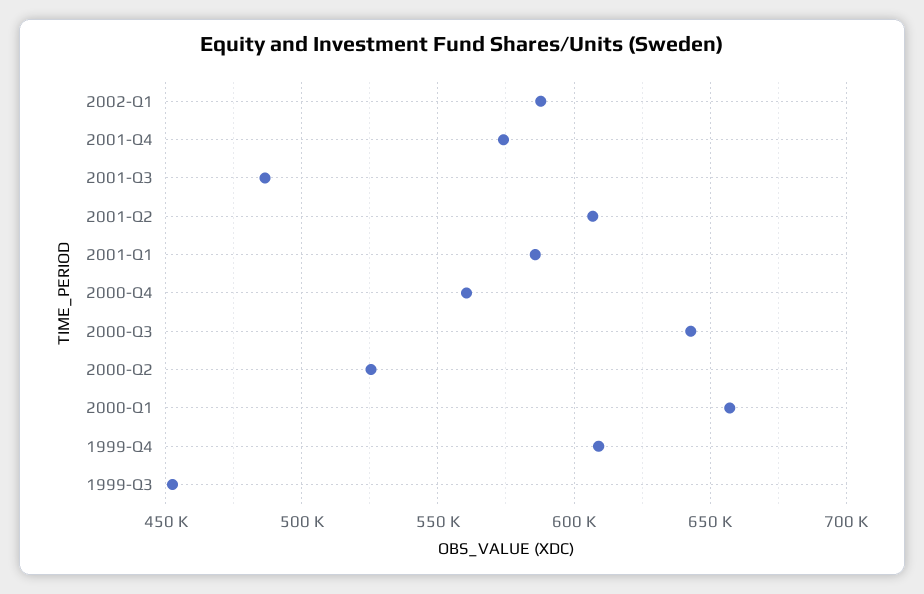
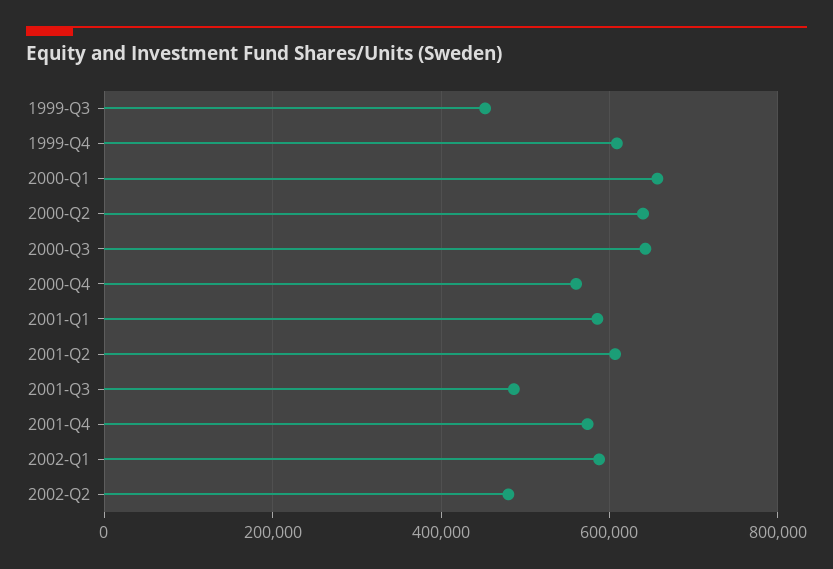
2000-Q2: 525000 -> 640000
2002-Q2: none -> 480000

